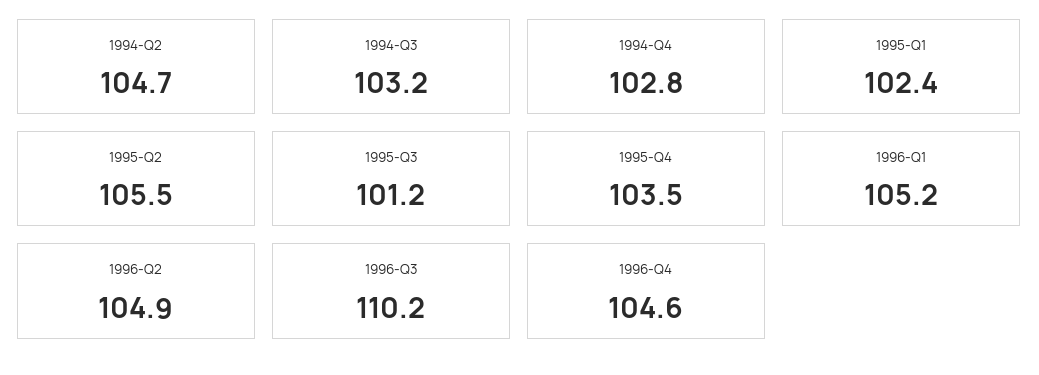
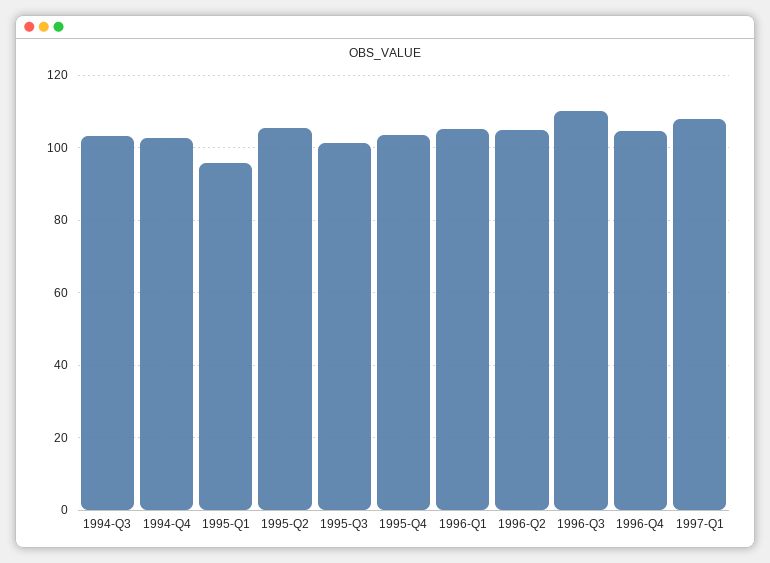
1994-Q2: 104.7 -> none
1995-Q1: 102.4 -> 96
1997-Q1: none -> 108

